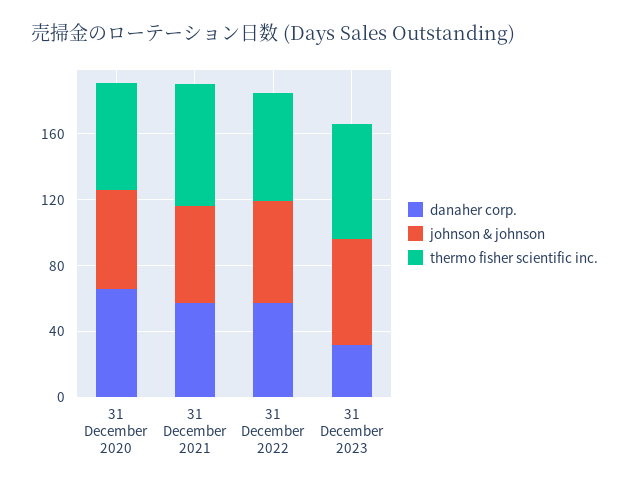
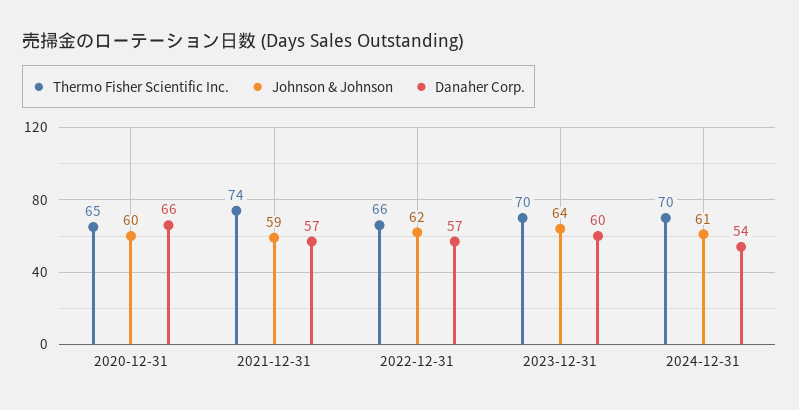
danaher corp., 31 December 2023: 30 -> 60
thermo fisher scientific inc., 2024-12-31: none -> 70
johnson & johnson, 2024-12-31: none -> 61
danaher corp., 2024-12-31: none -> 54

